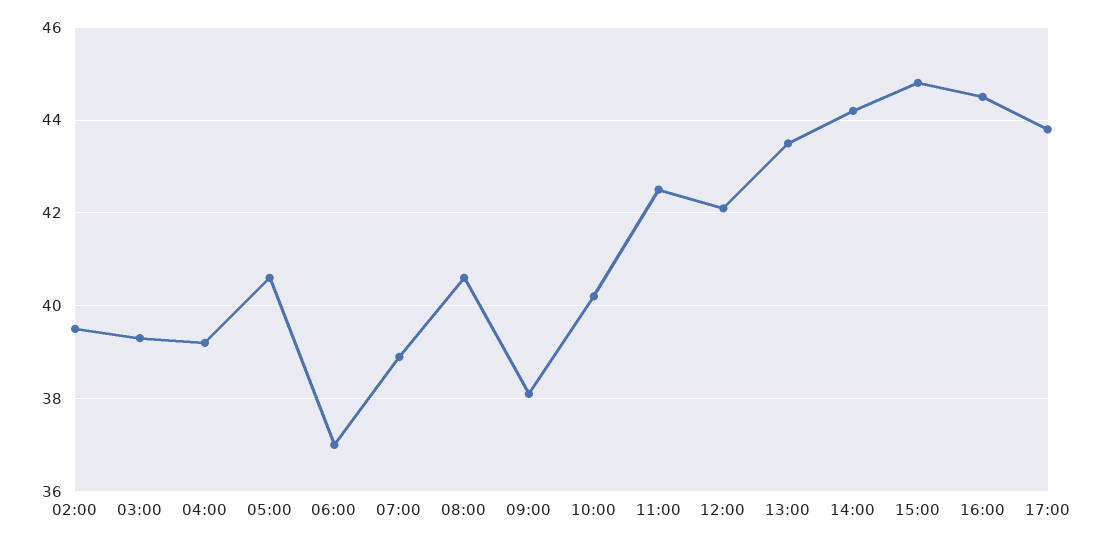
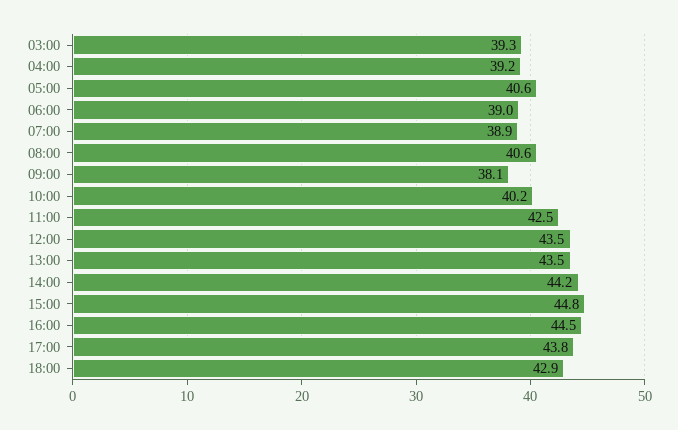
02:00: 39.5 -> none
06:00: 37 -> 39
12:00: 42 -> 43.5
18:00: none -> 42.9

